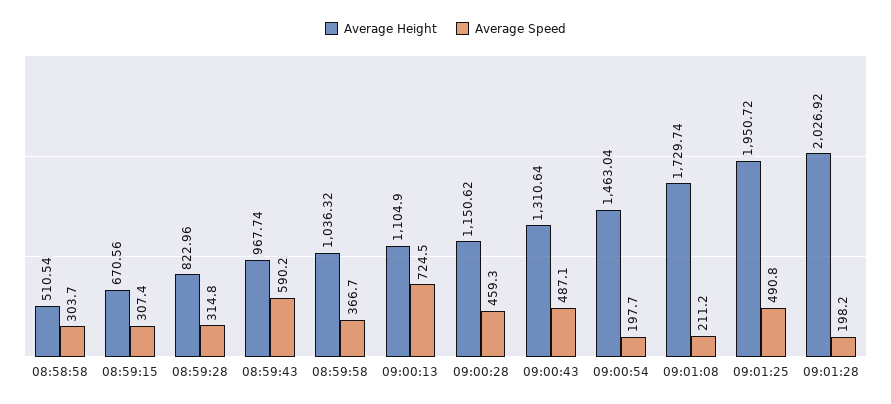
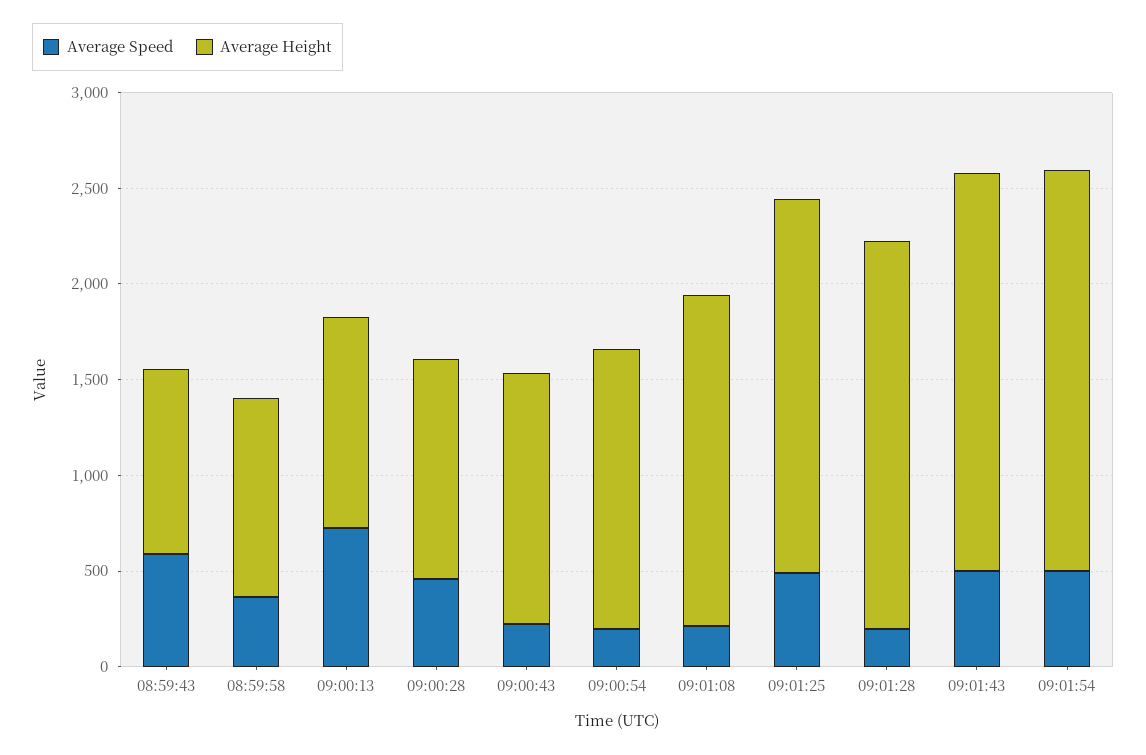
Average Height, 08:58:58: 510.54 -> none
Average Speed, 08:58:58: 303.7 -> none
Average Height, 08:59:15: 670.56 -> none
Average Speed, 08:59:15: 307.4 -> none
Average Height, 08:59:28: 822.96 -> none
Average Speed, 08:59:28: 314.8 -> none
Average Speed, 09:00:43: 487.1 -> 200
Average Speed, 09:01:43: none -> 500
Average Height, 09:01:43: none -> 2100
Average Speed, 09:01:54: none -> 500
Average Height, 09:01:54: none -> 2100

